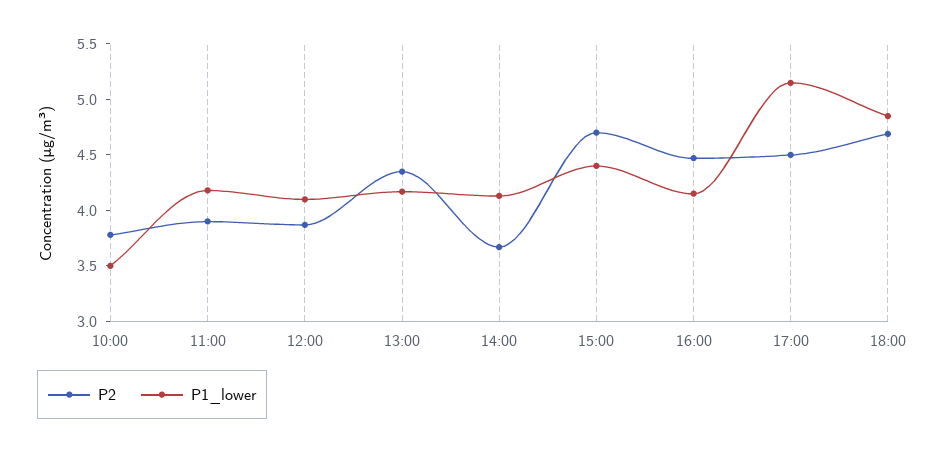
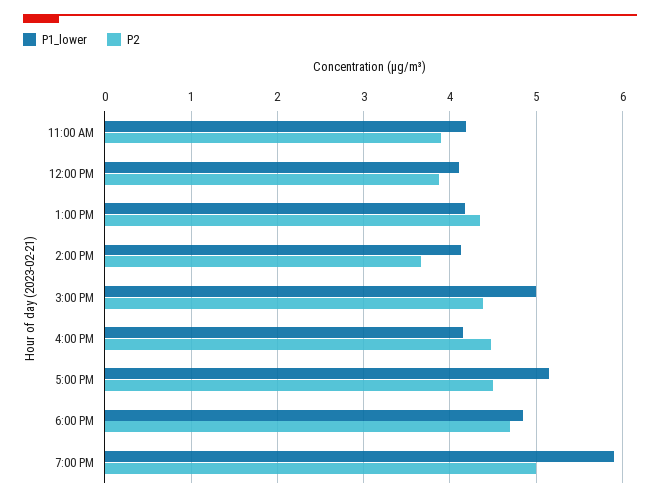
P2, 10:00: 3.8 -> none
P1_lower, 10:00: 3.5 -> none
P2, 15:00: 4.7 -> 4.4
P1_lower, 15:00: 4.4 -> 5
P1_lower, 7:00 PM: none -> 5.9
P2, 7:00 PM: none -> 5

